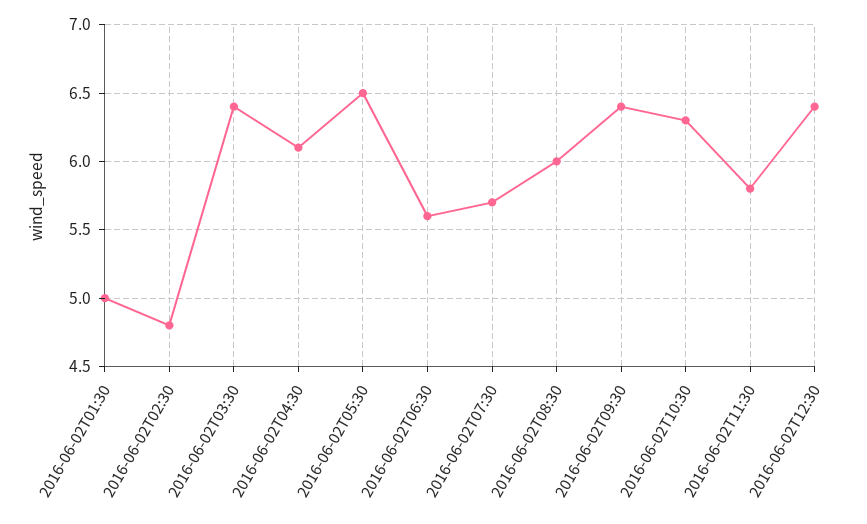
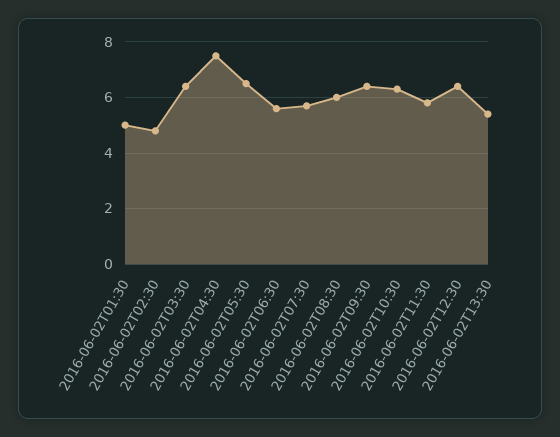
2016-06-02T04:30: 6.1 -> 7.5
2016-06-02T13:30: none -> 5.5

